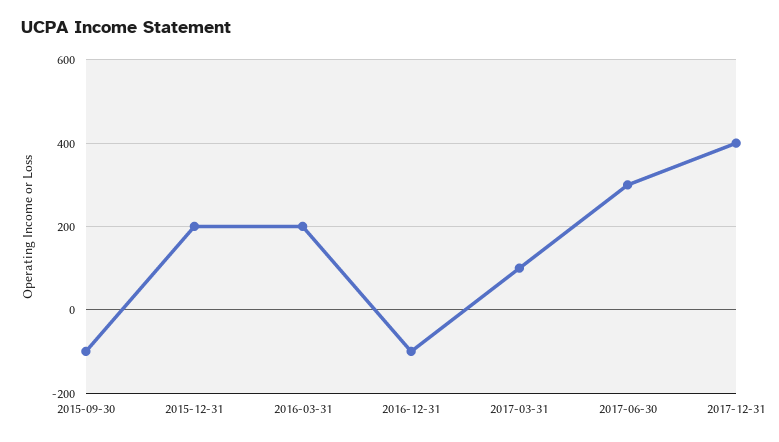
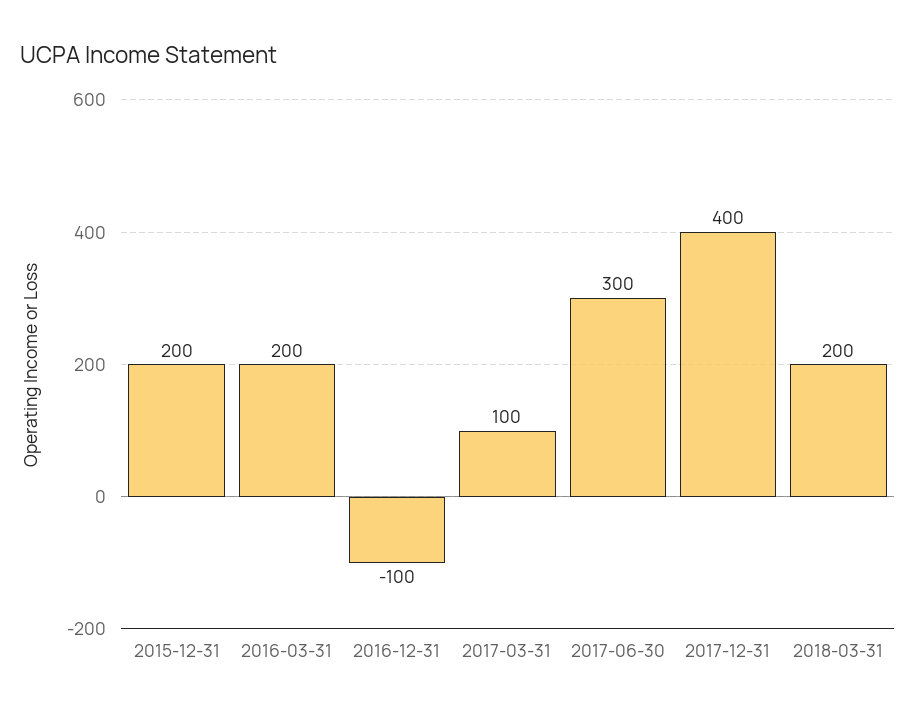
2015-09-30: -100 -> none
2018-03-31: none -> 200

